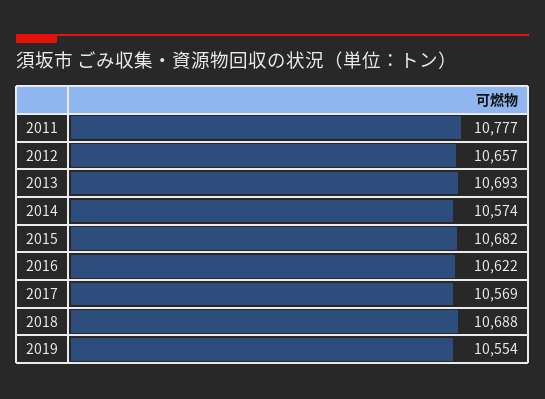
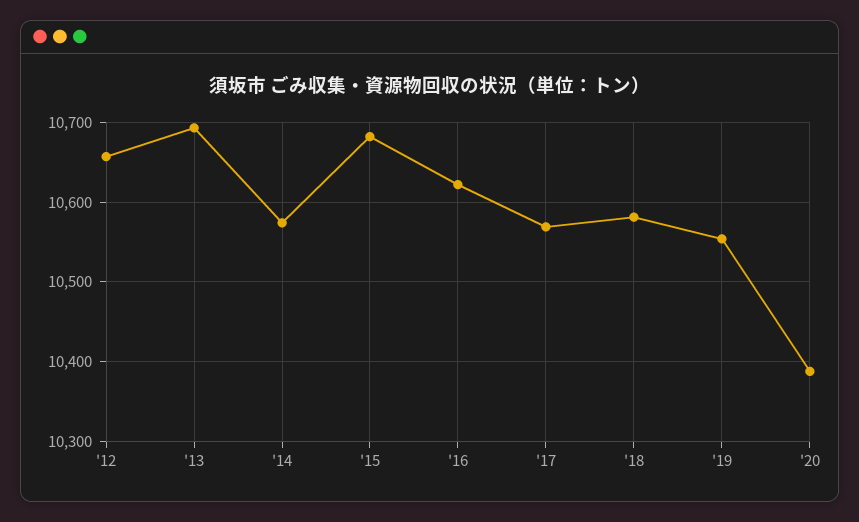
2011: 10777 -> none
2018: 10688 -> 10580
'20: none -> 10390

